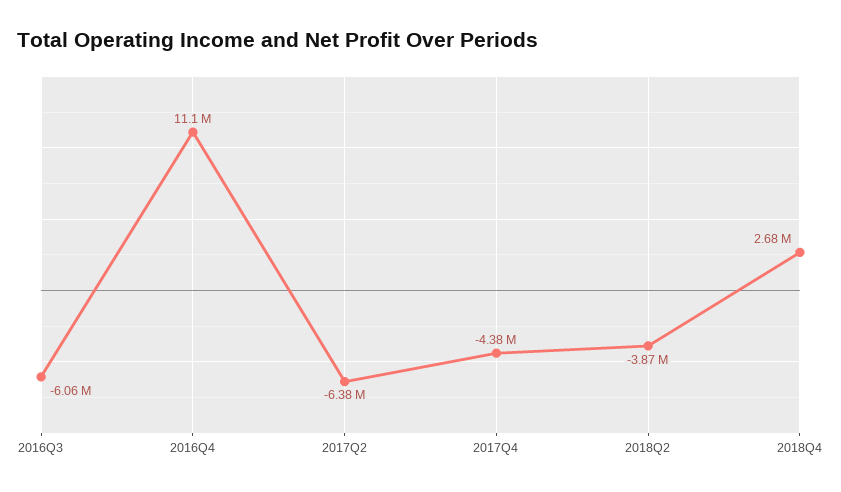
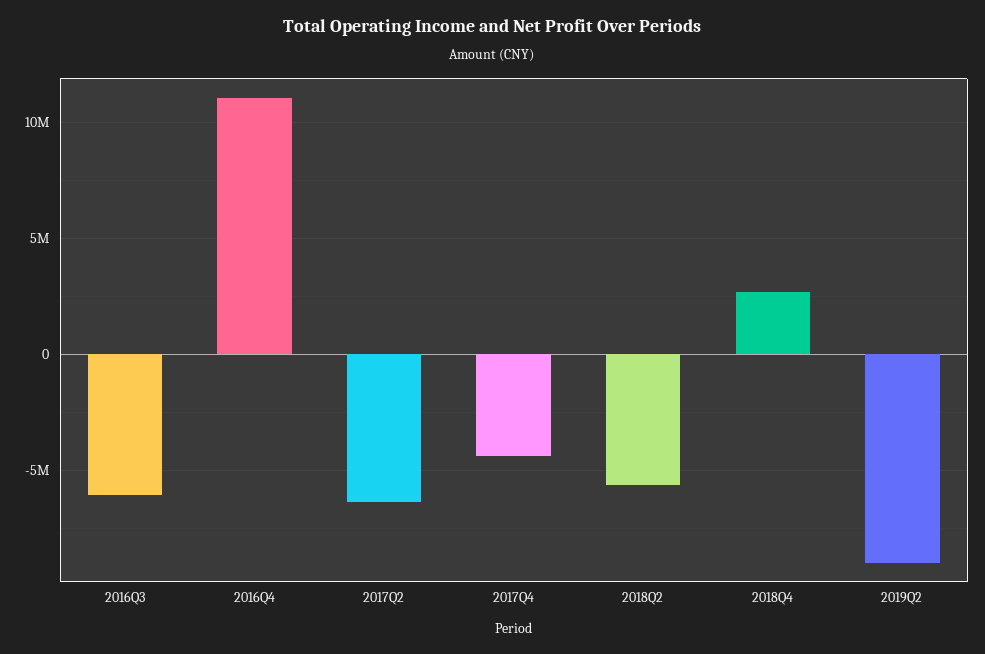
2018Q2: -3870000 -> -5500000
2019Q2: none -> -9000000

